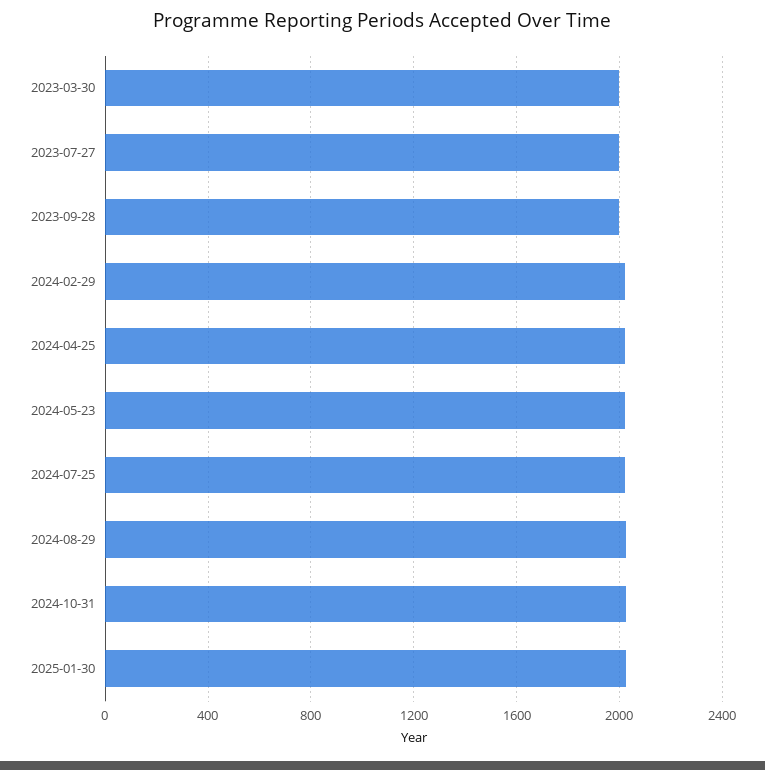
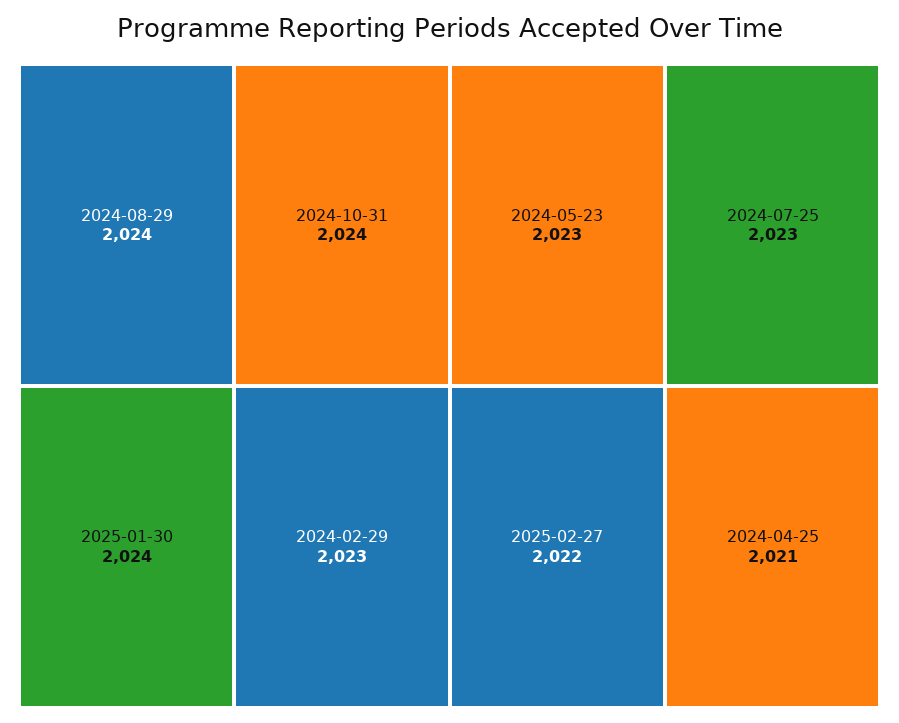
2023-03-30: 2000 -> none
2023-07-27: 2000 -> none
2023-09-28: 2000 -> none
2025-02-27: none -> 2022

